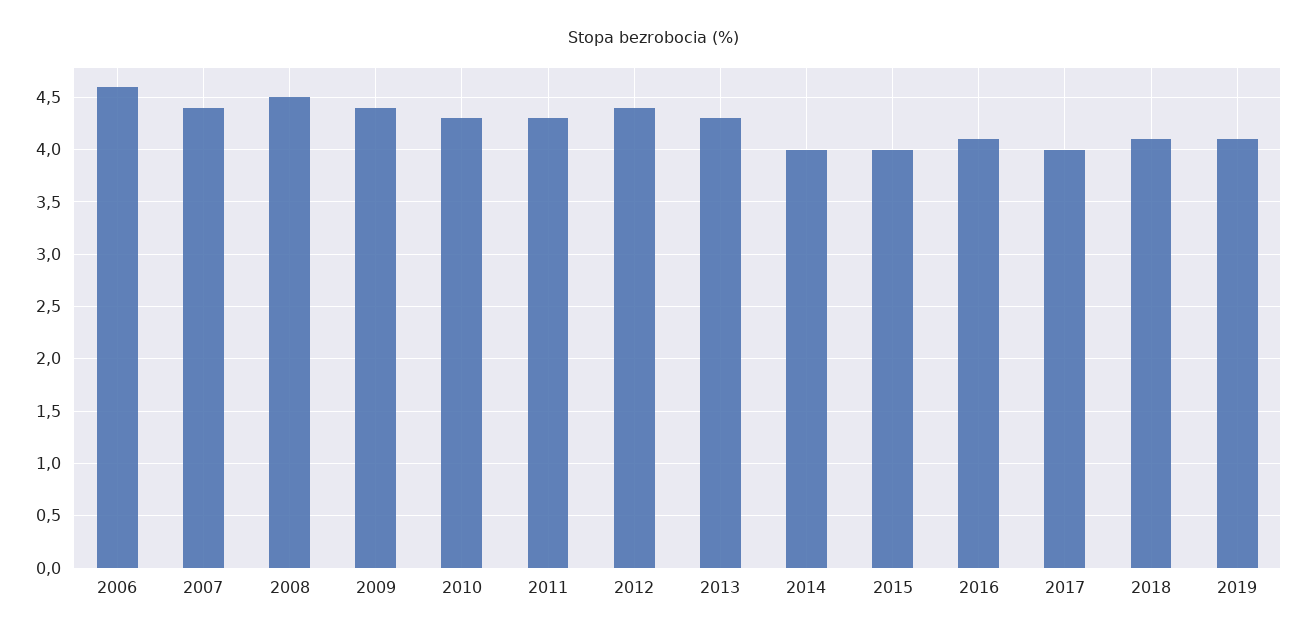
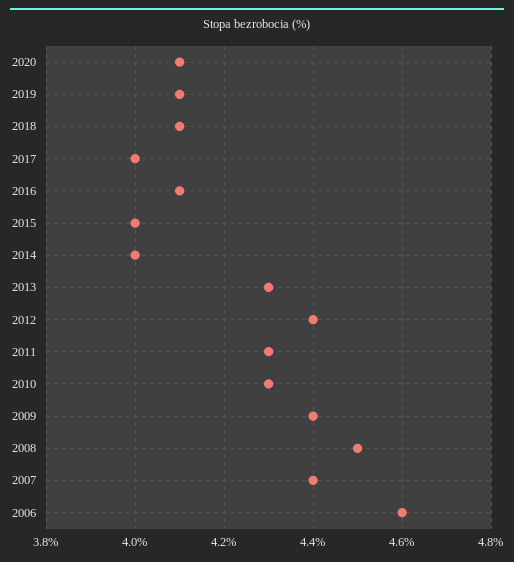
2020: none -> 4.1

